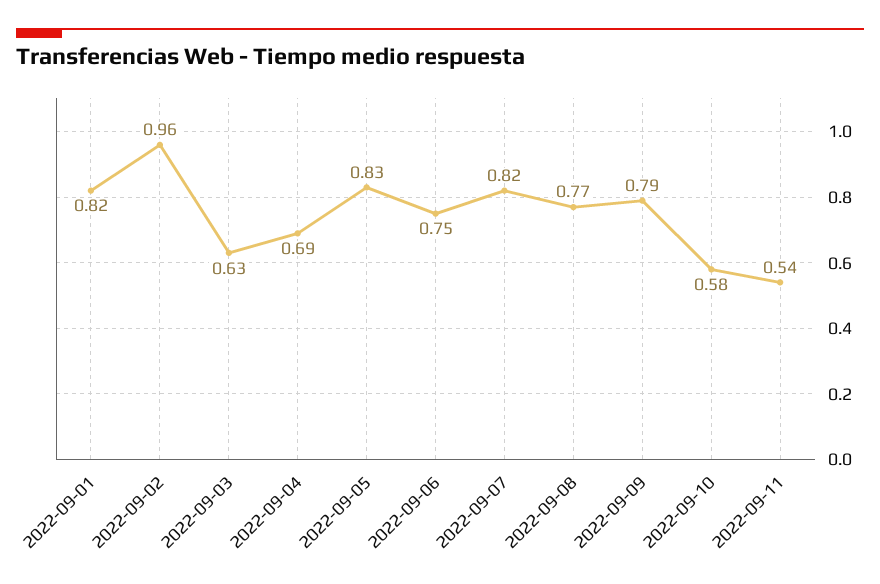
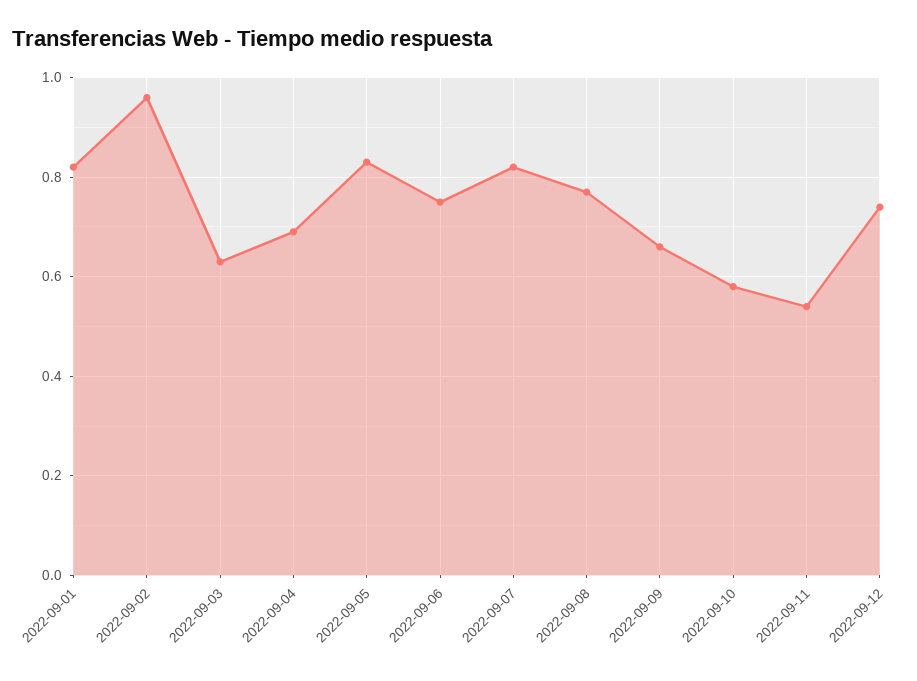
2022-09-09: 0.79 -> 0.65
2022-09-12: none -> 0.75

